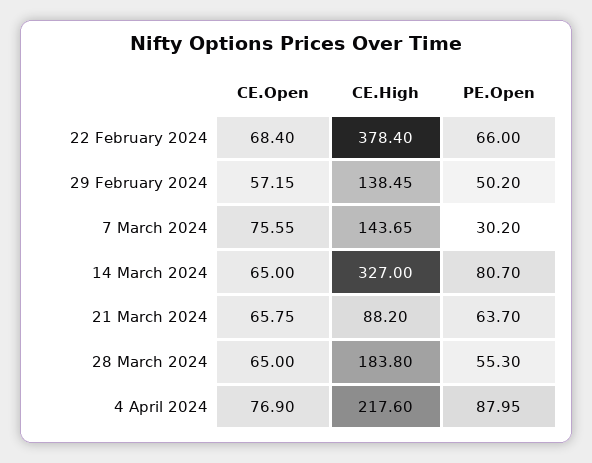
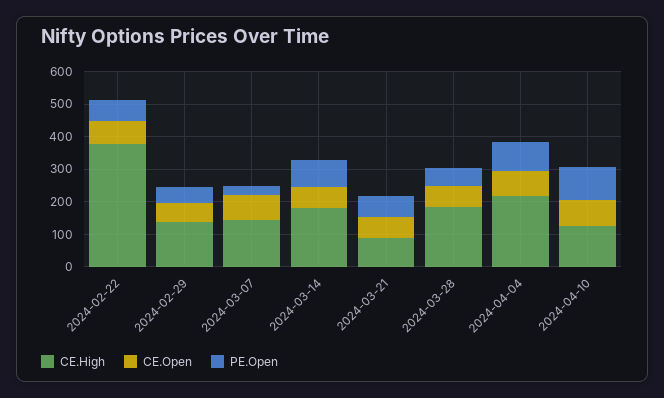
CE.High, 14 March 2024: 327 -> 175
CE.High, 2024-04-10: none -> 125
CE.Open, 2024-04-10: none -> 75
PE.Open, 2024-04-10: none -> 100

